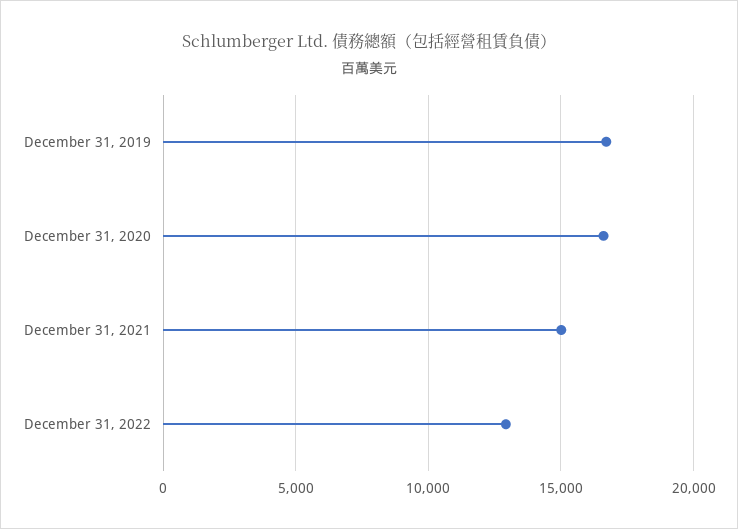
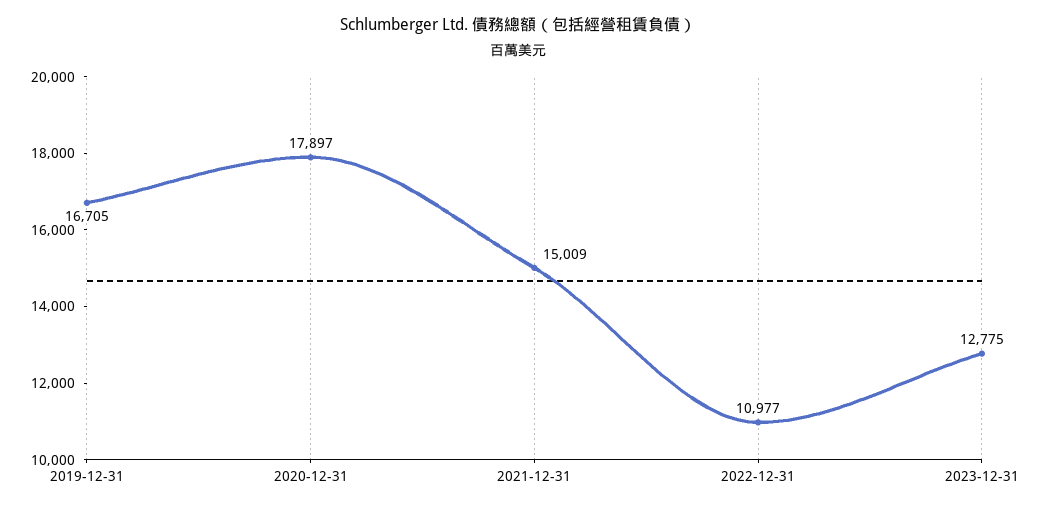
December 31, 2020: 16500 -> 17897
December 31, 2022: 13000 -> 10977
2023-12-31: none -> 12775

